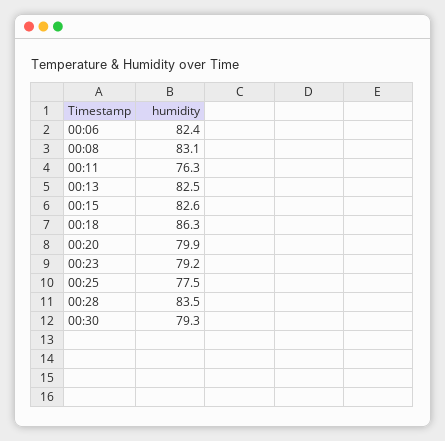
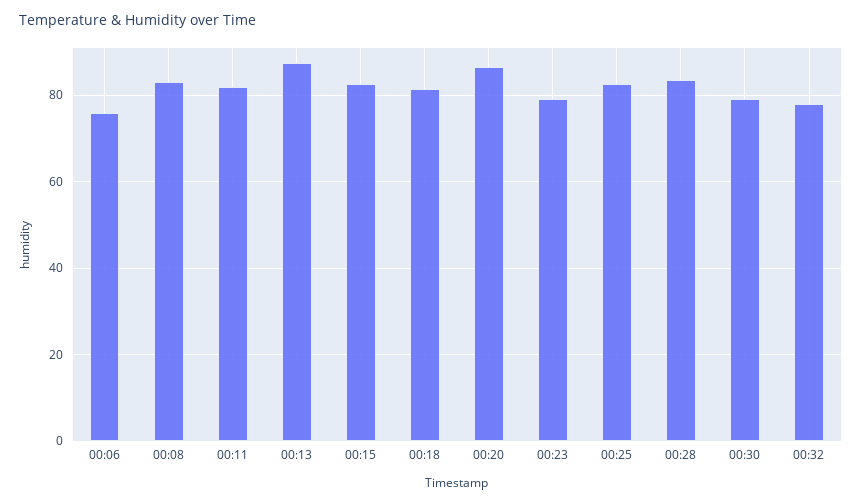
00:06: 82.4 -> 76
00:11: 76.3 -> 82
00:13: 82.5 -> 88
00:18: 86.3 -> 82
00:20: 79.9 -> 86
00:25: 77.5 -> 82
00:32: none -> 78

